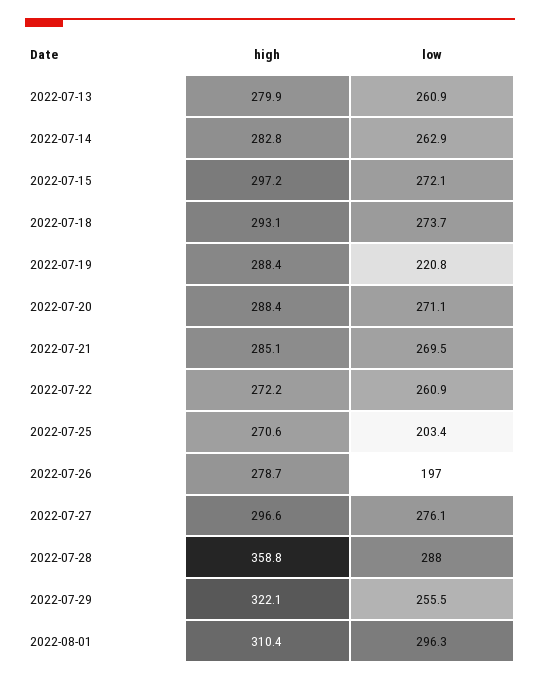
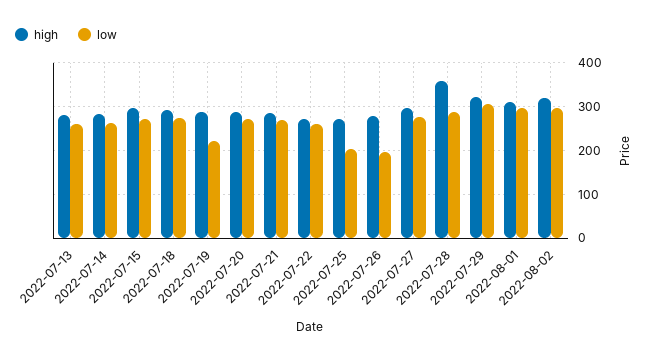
low, 2022-07-29: 255.5 -> 300
high, 2022-08-02: none -> 320
low, 2022-08-02: none -> 300

